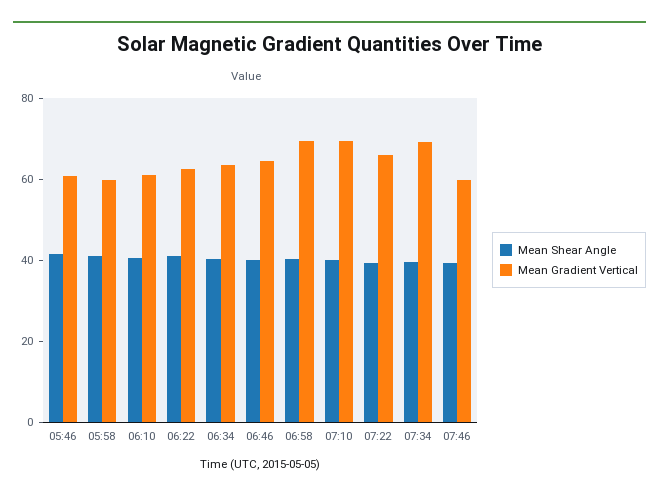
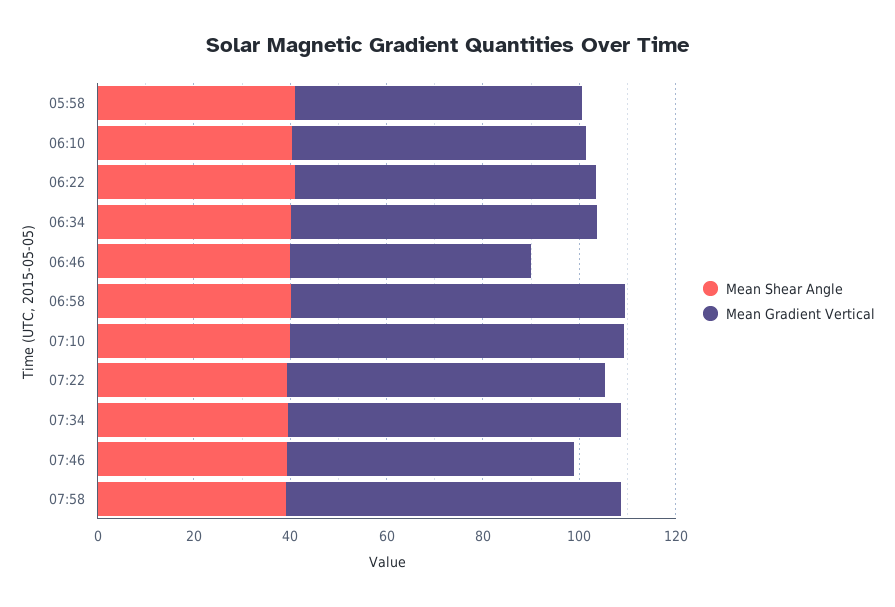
Mean Shear Angle, 05:46: 40 -> none
Mean Gradient Vertical, 05:46: 60 -> none
Mean Gradient Vertical, 06:46: 65 -> 50
Mean Shear Angle, 07:58: none -> 40
Mean Gradient Vertical, 07:58: none -> 70

